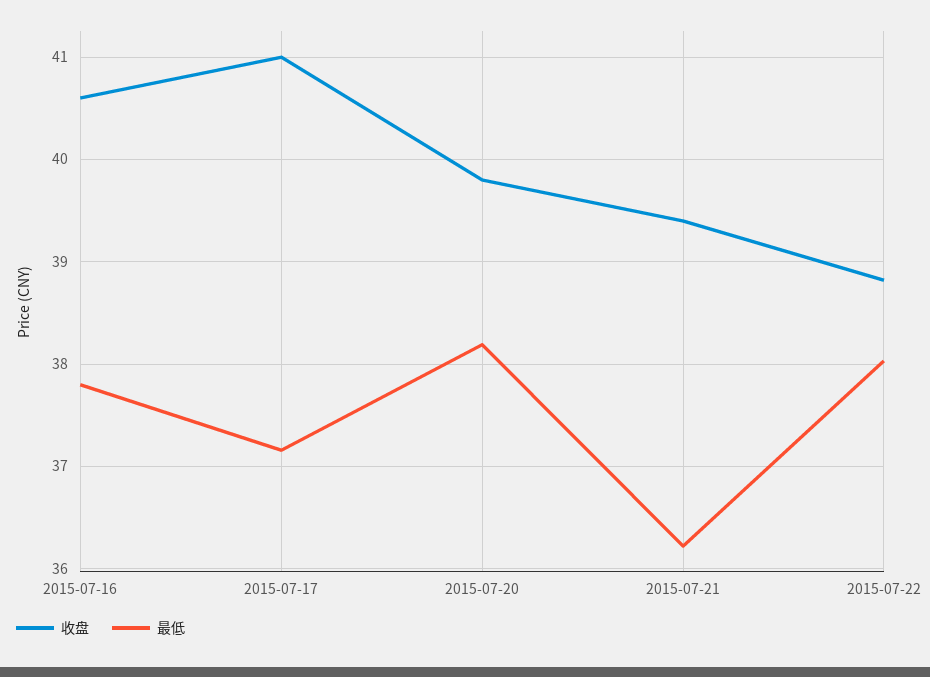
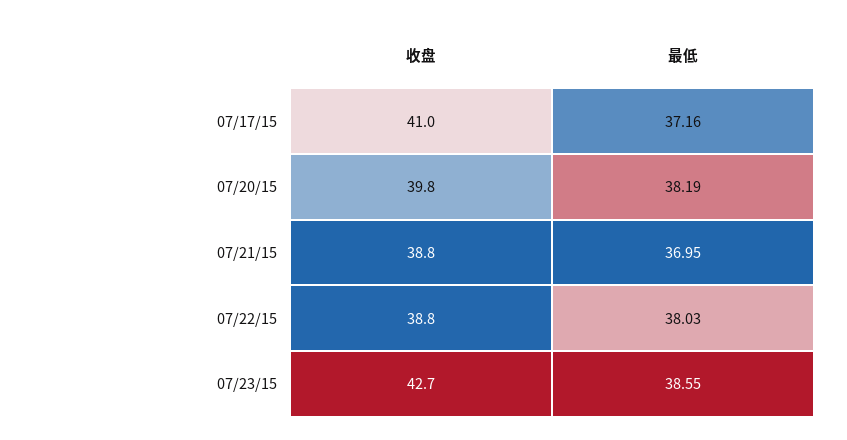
收盘, 2015-07-16: 40.6 -> none
最低, 2015-07-16: 37.8 -> none
收盘, 2015-07-21: 39.4 -> 38.8
最低, 2015-07-21: 36.2 -> 36.95
收盘, 07/23/15: none -> 42.7
最低, 07/23/15: none -> 38.55

